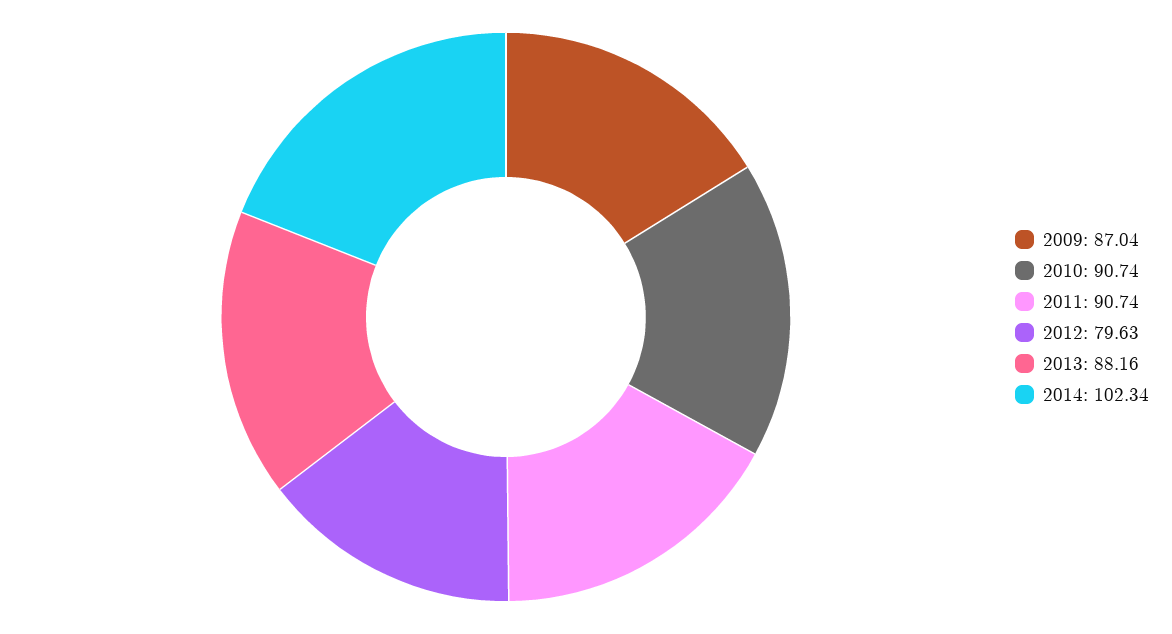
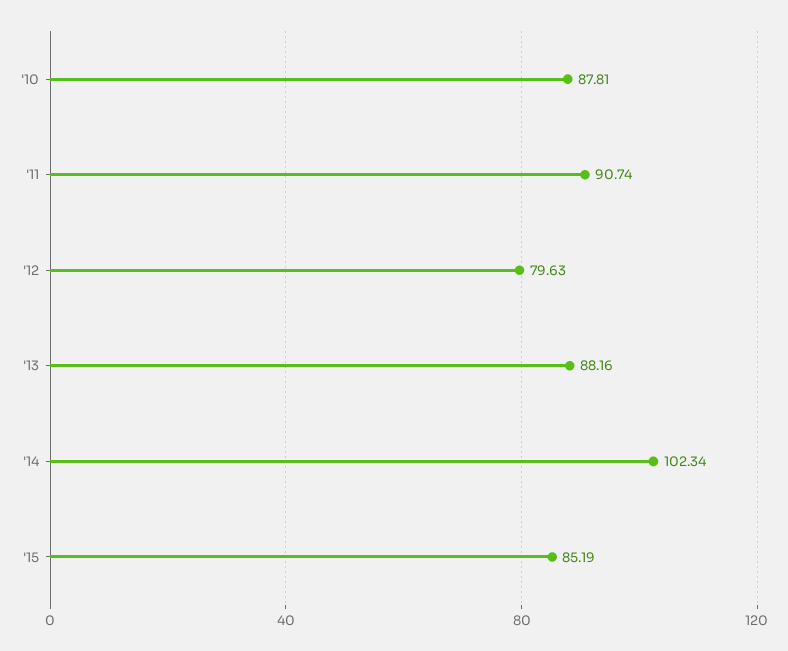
2009: 87.04 -> none
2010: 90.74 -> 87.81
'15: none -> 85.19

